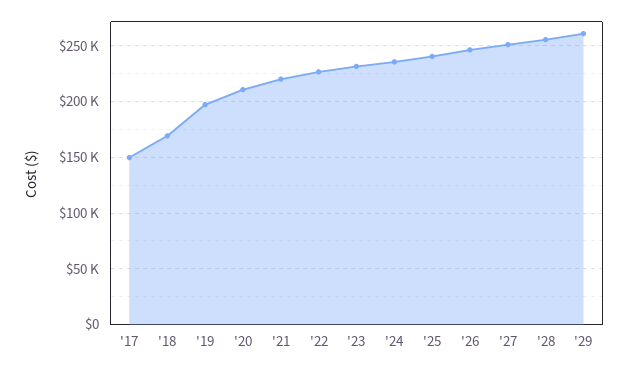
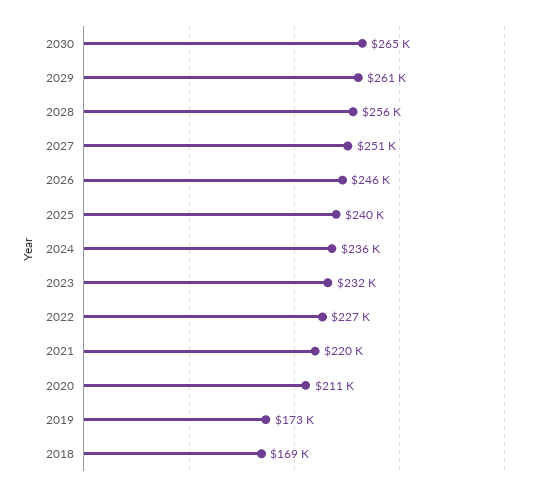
'17: 150000 -> none
'19: 200000 -> 173000
2030: none -> 265000

